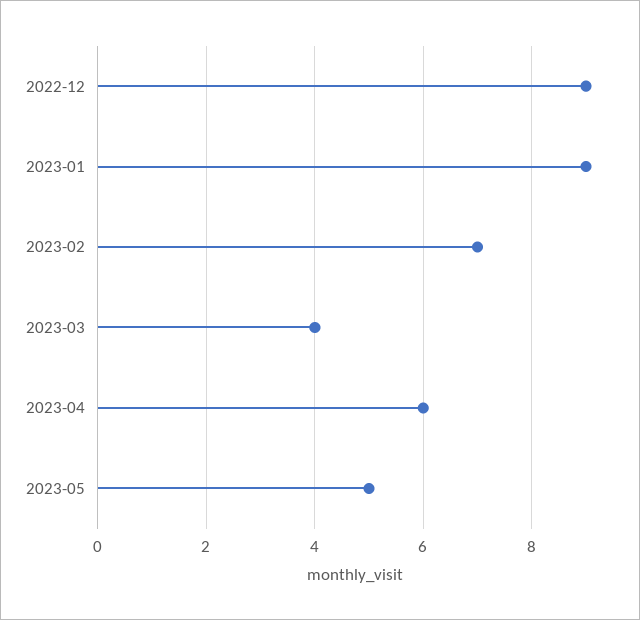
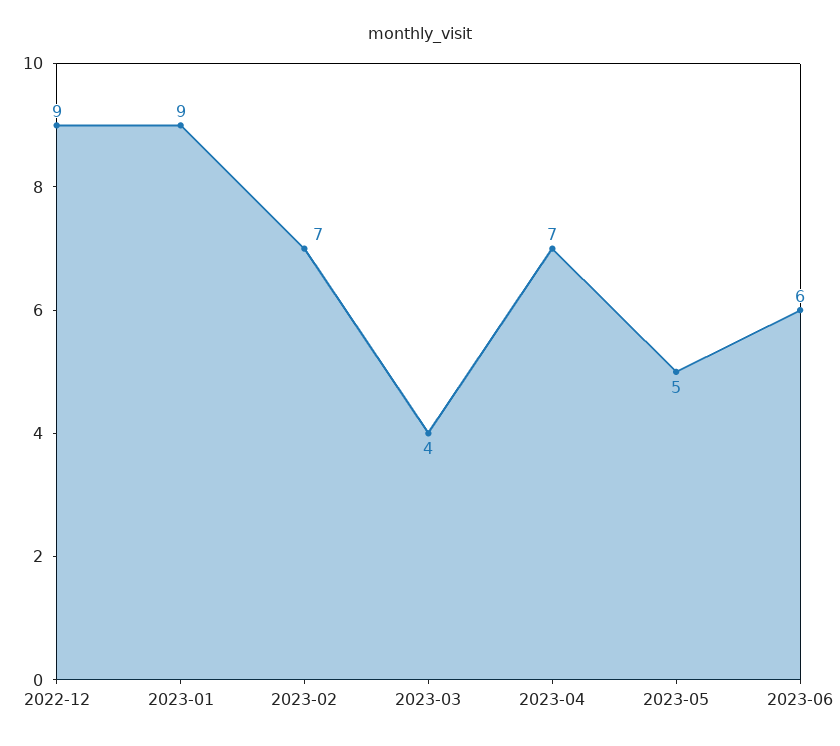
2023-04: 6 -> 7
2023-06: none -> 6

